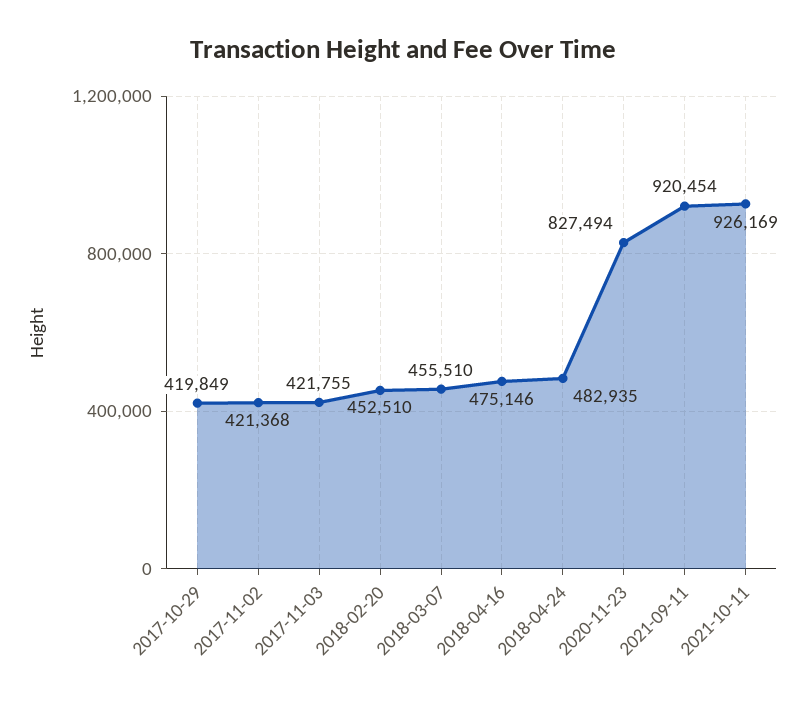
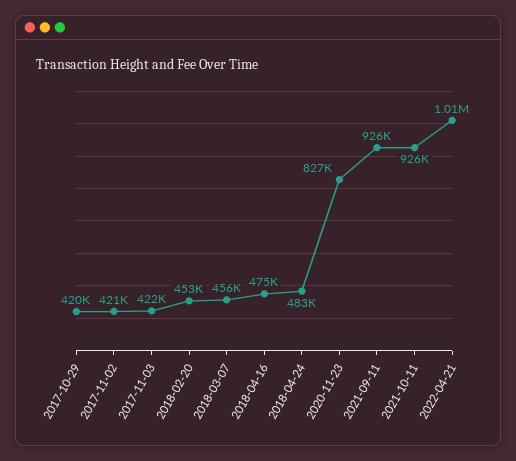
2021-09-11: 920454 -> 926000
2022-04-21: none -> 1010000

